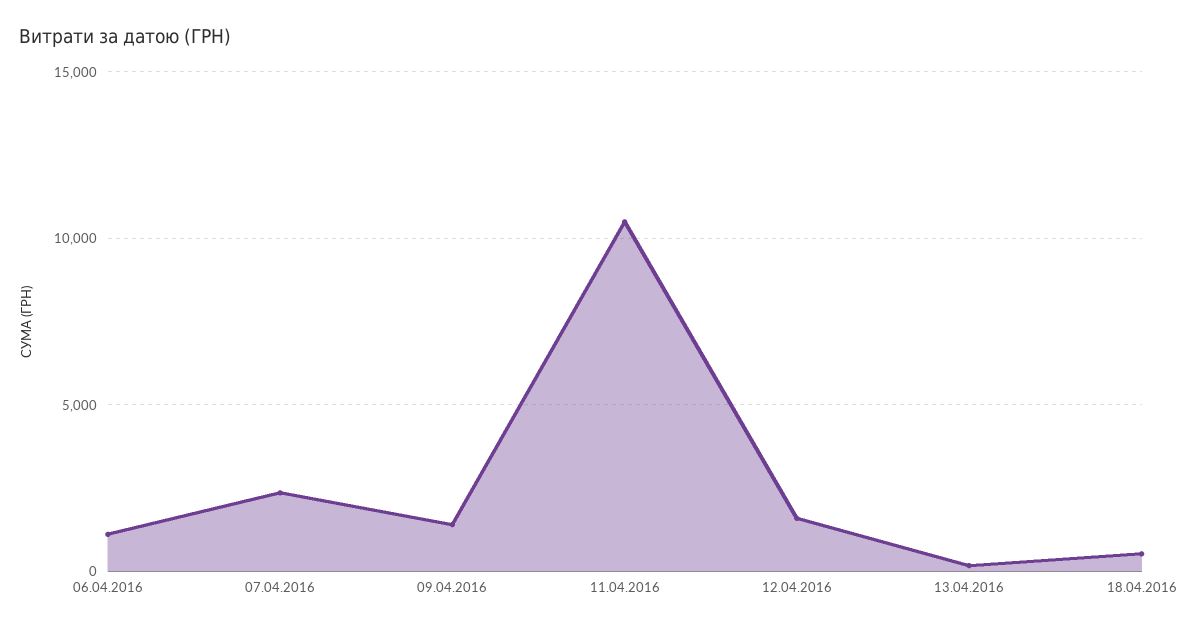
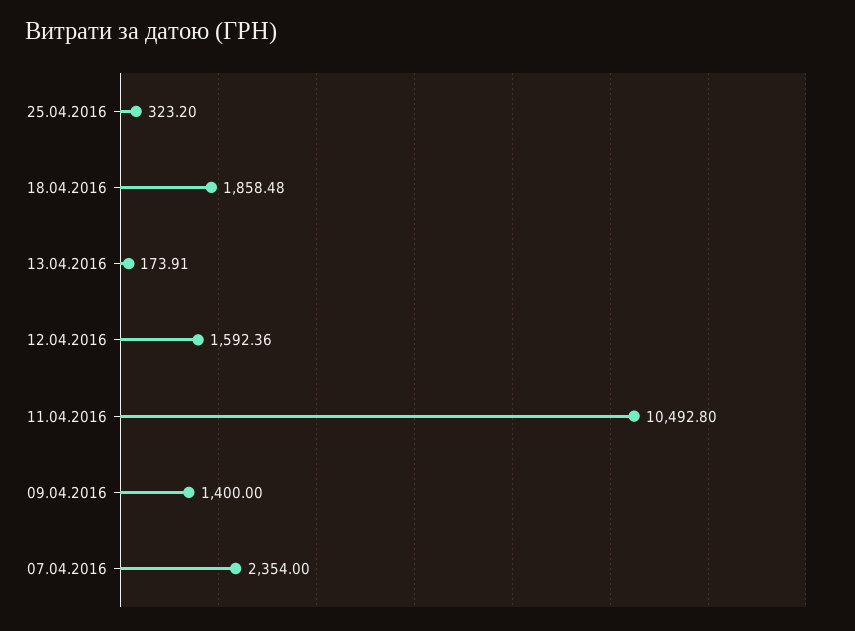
06.04.2016: 1000 -> none
18.04.2016: 500 -> 1858.48
25.04.2016: none -> 323.2

